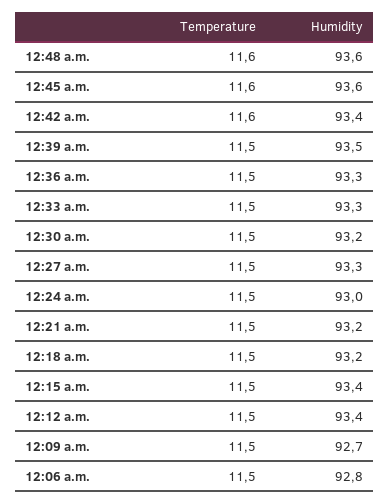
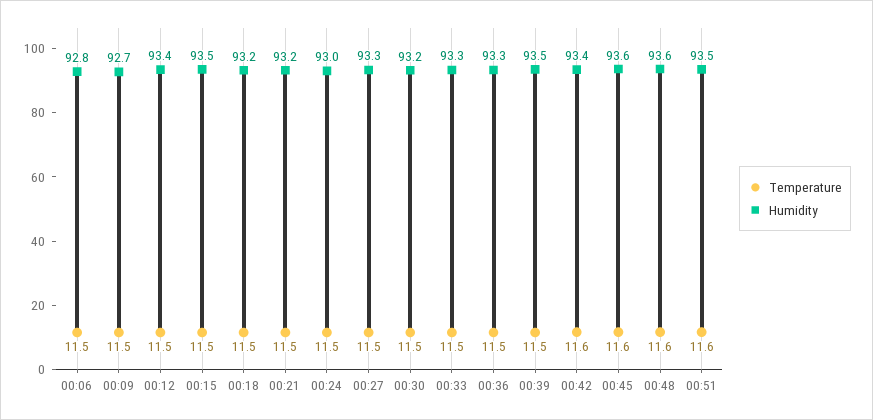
Humidity, 12:15 a.m.: 93.4 -> 93.5
Temperature, 00:51: none -> 11.6
Humidity, 00:51: none -> 93.5

